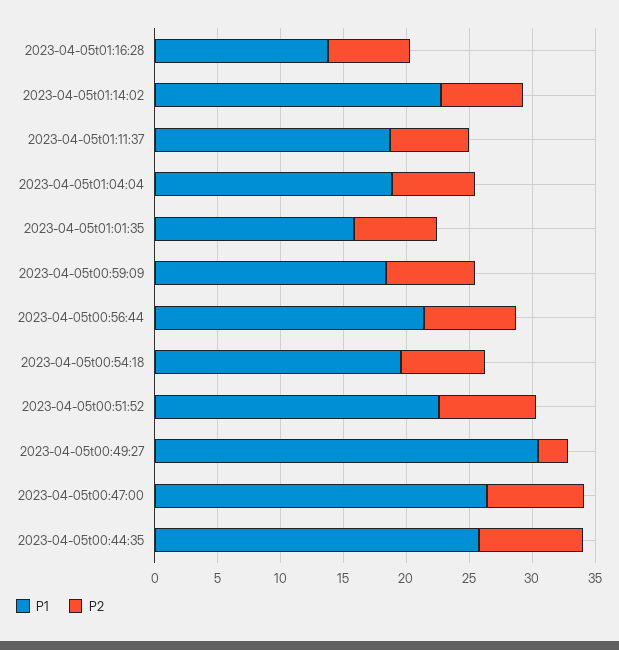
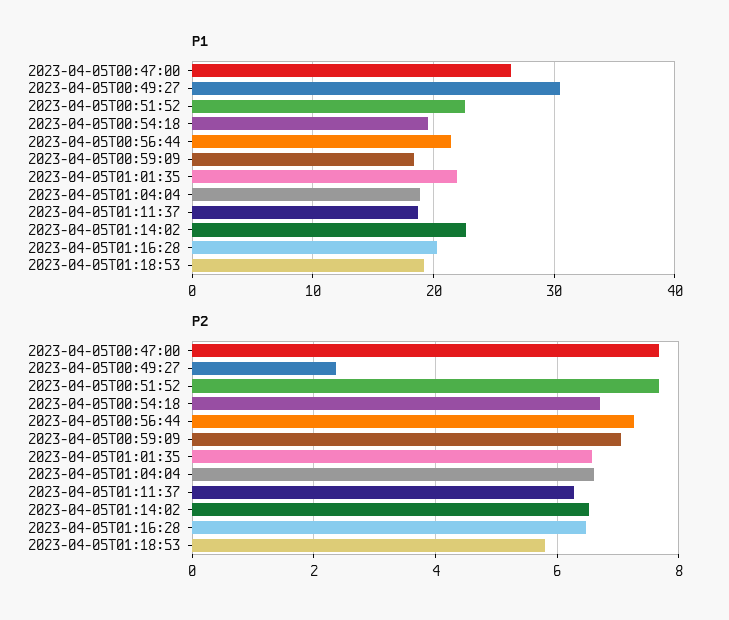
P1, 2023-04-05t01:16:28: 14 -> 20
P1, 2023-04-05t01:01:35: 16 -> 22
P1, 2023-04-05t00:44:35: 26 -> none
P2, 2023-04-05t00:44:35: 8 -> none
P1, 2023-04-05T01:18:53: none -> 19
P2, 2023-04-05T01:18:53: none -> 5.8

